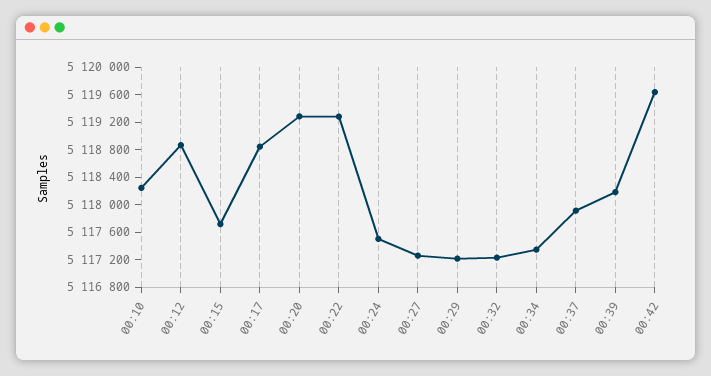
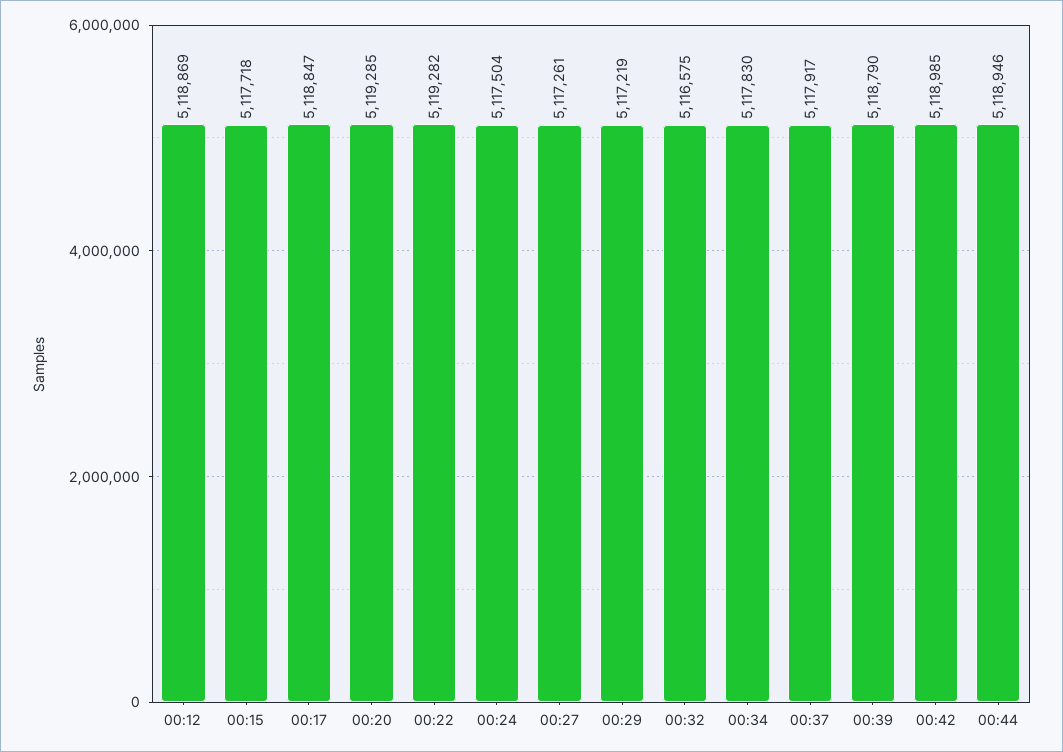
00:10: 5118200 -> none
00:32: 5117200 -> 5116575
00:34: 5117400 -> 5117830
00:39: 5118200 -> 5118790
00:42: 5119600 -> 5118985
00:44: none -> 5118946

